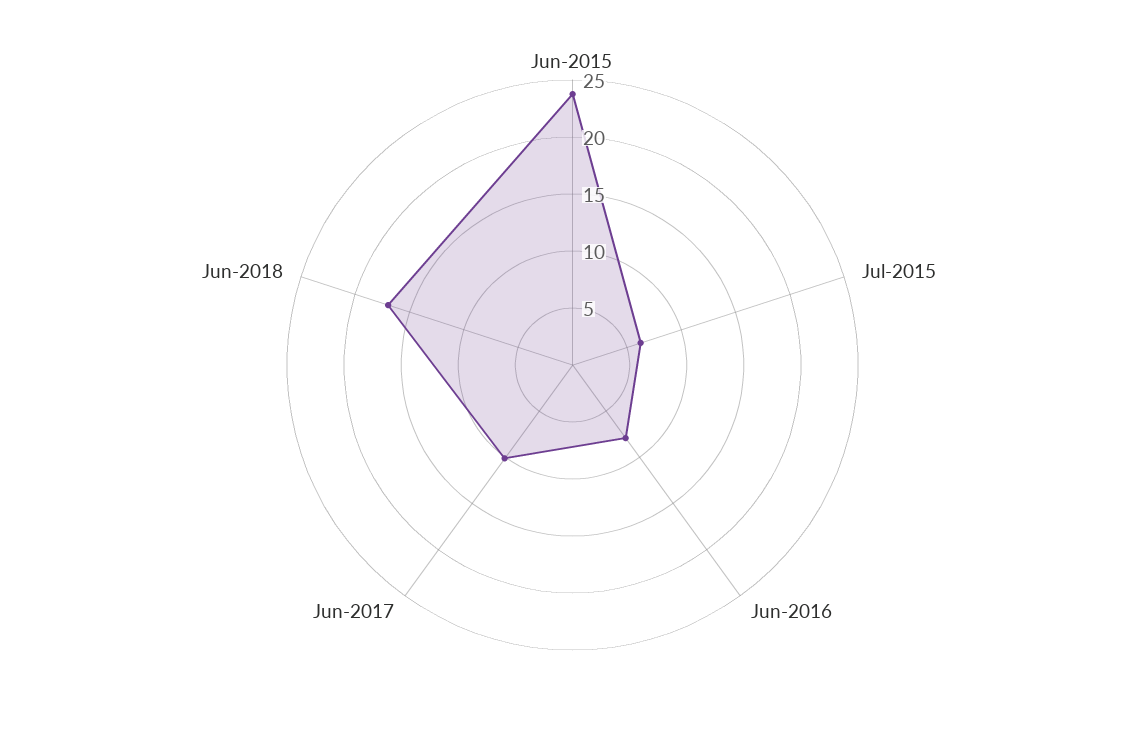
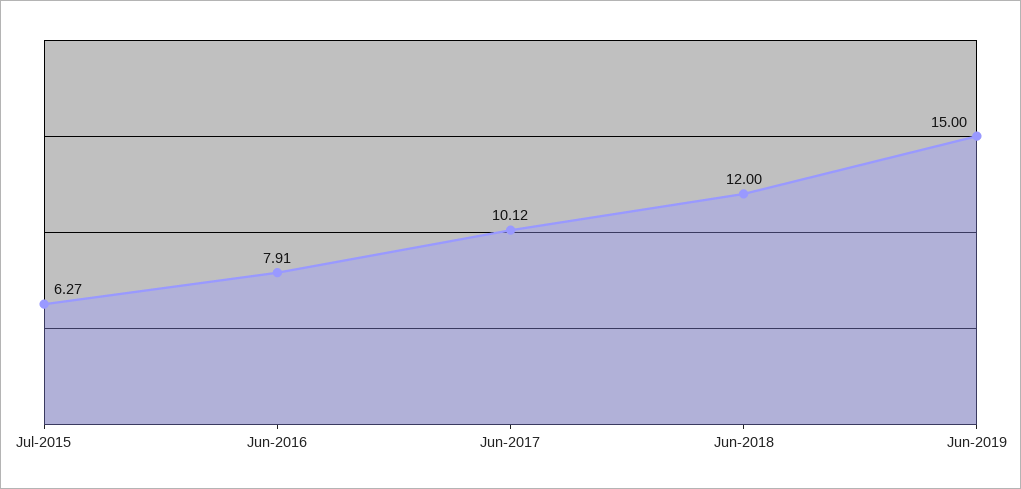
Jun-2015: 24 -> none
Jun-2018: 17 -> 12
Jun-2019: none -> 15

